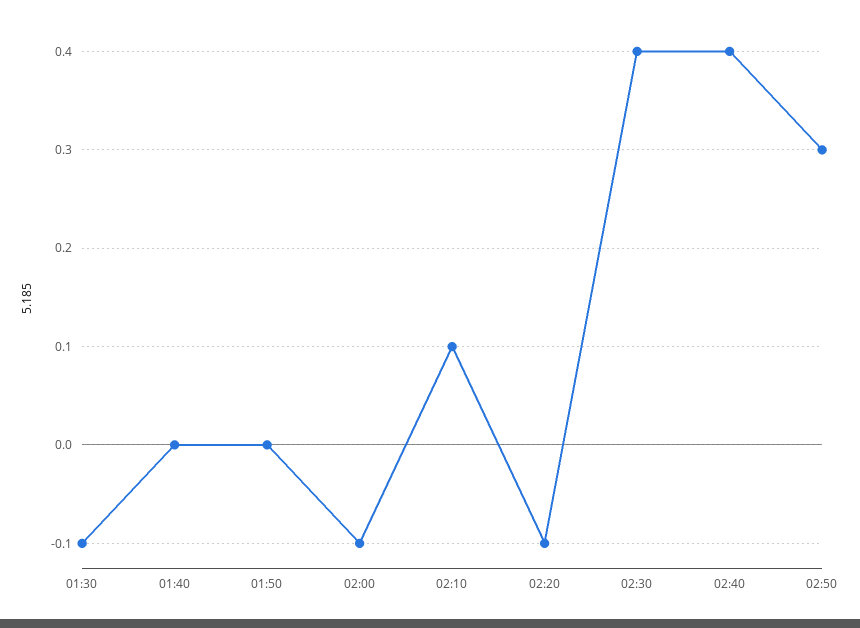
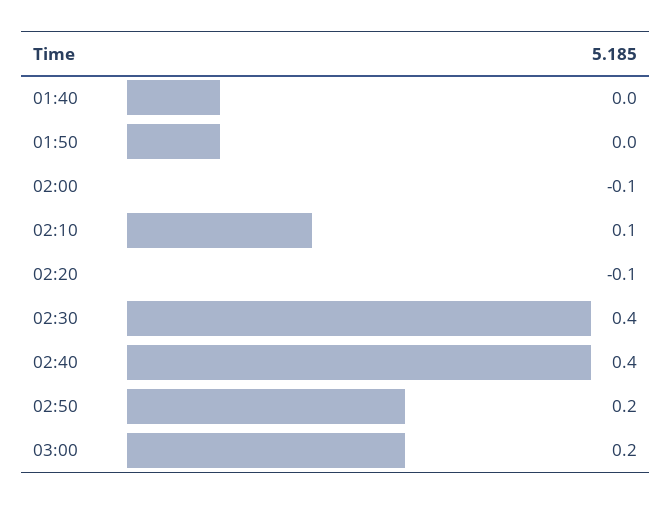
01:30: -0.1 -> none
02:50: 0.3 -> 0.2
03:00: none -> 0.2

